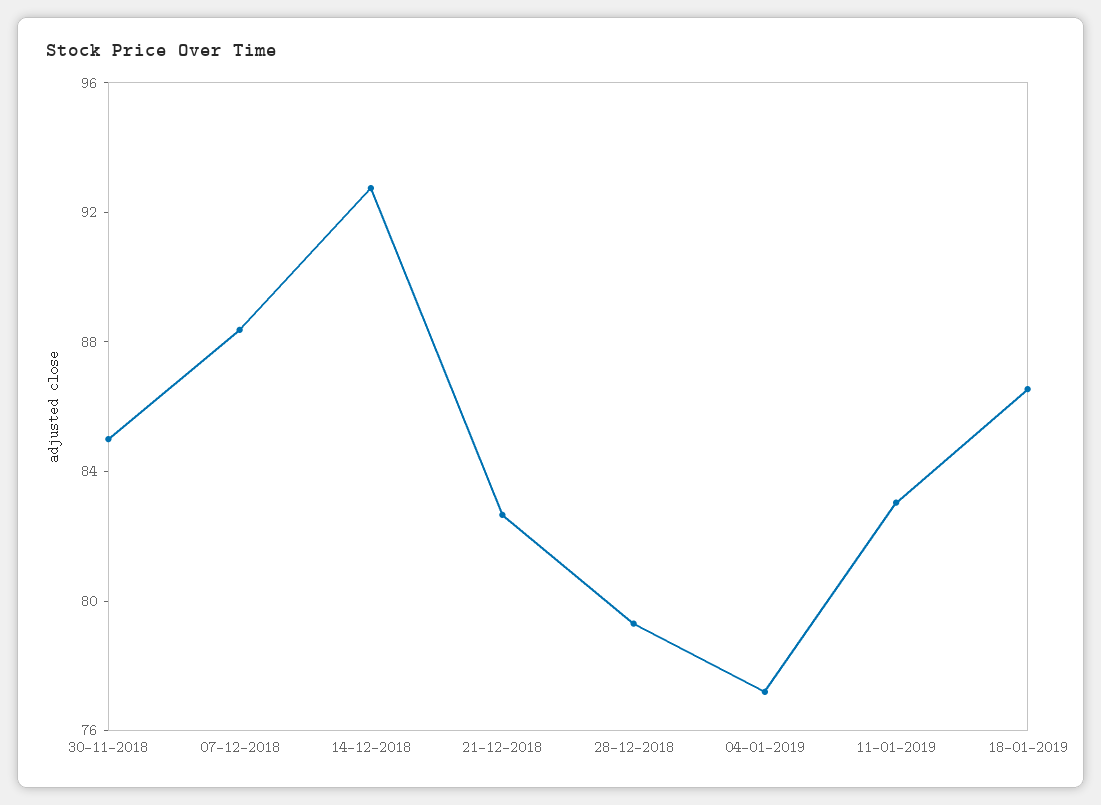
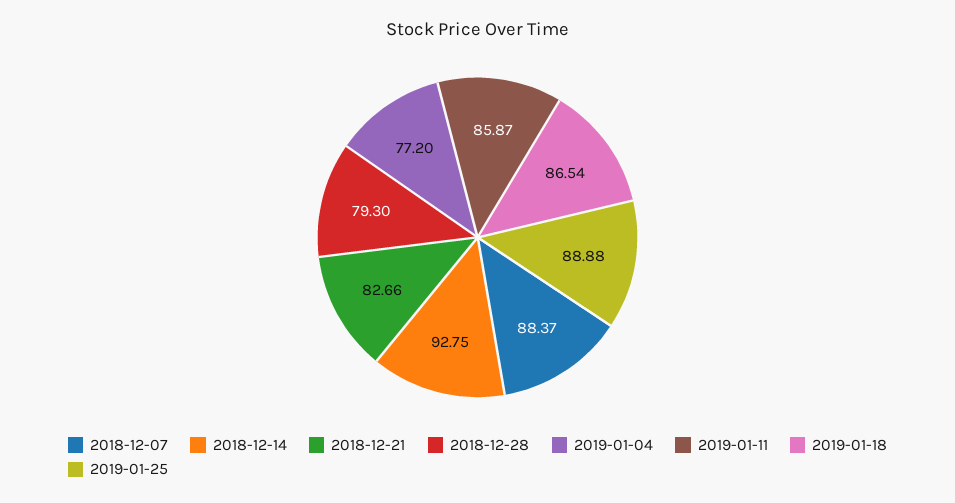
30-11-2018: 85 -> none
11-01-2019: 83 -> 85.87
2019-01-25: none -> 88.88

